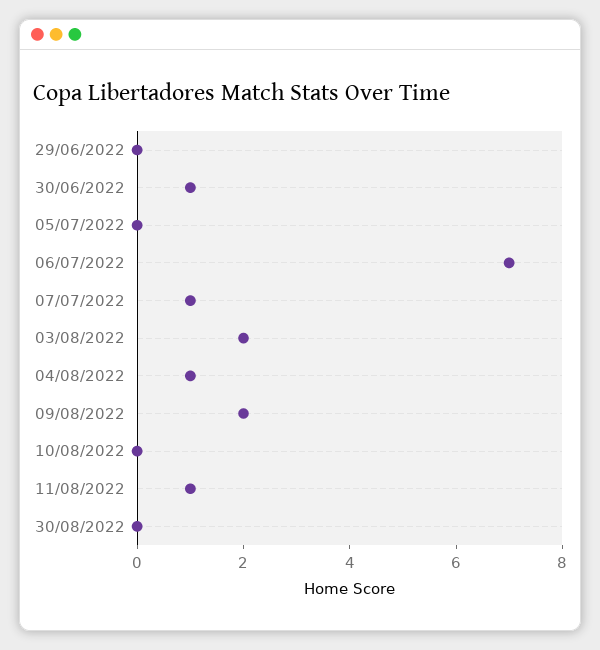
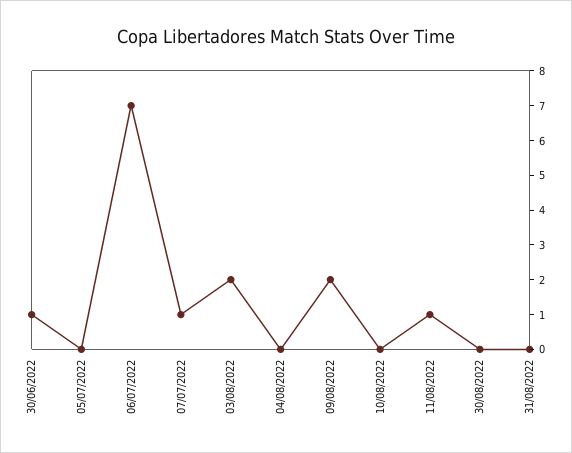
29/06/2022: 0 -> none
04/08/2022: 1 -> 0
31/08/2022: none -> 0

